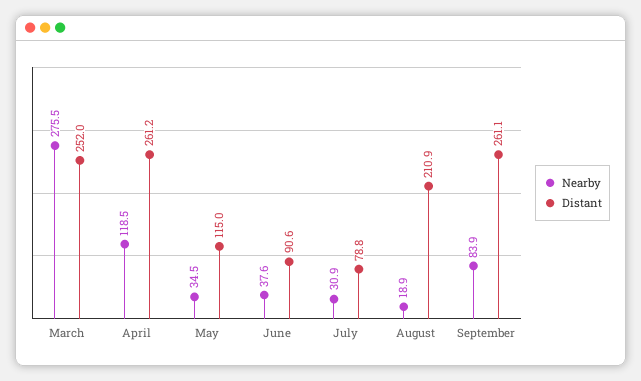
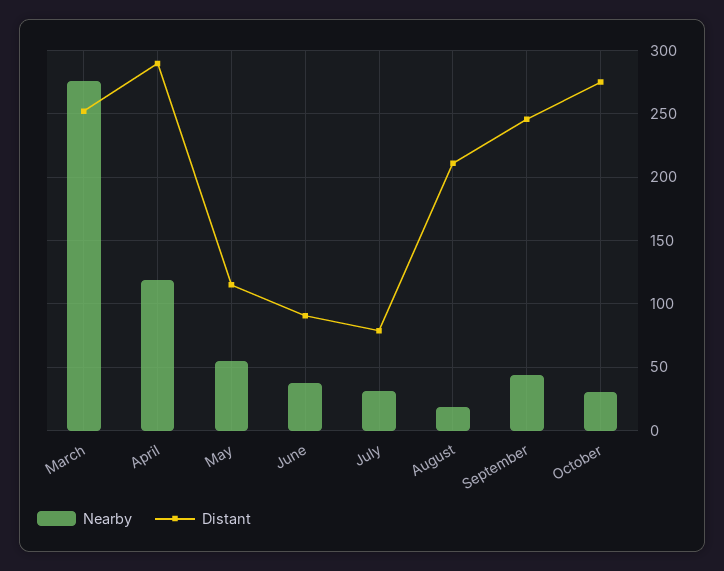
Distant, April: 261.2 -> 290
Nearby, May: 34.5 -> 55
Nearby, September: 83.9 -> 45
Distant, September: 261.1 -> 245
Nearby, October: none -> 30
Distant, October: none -> 275

